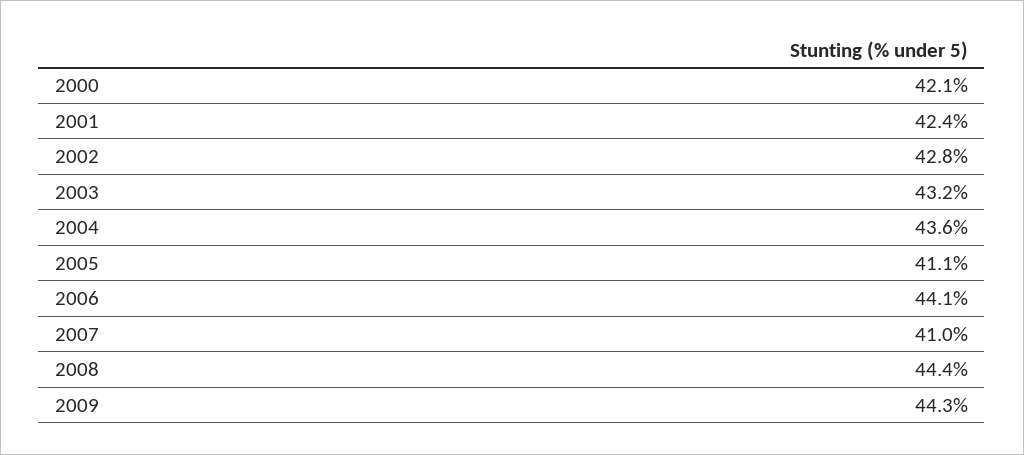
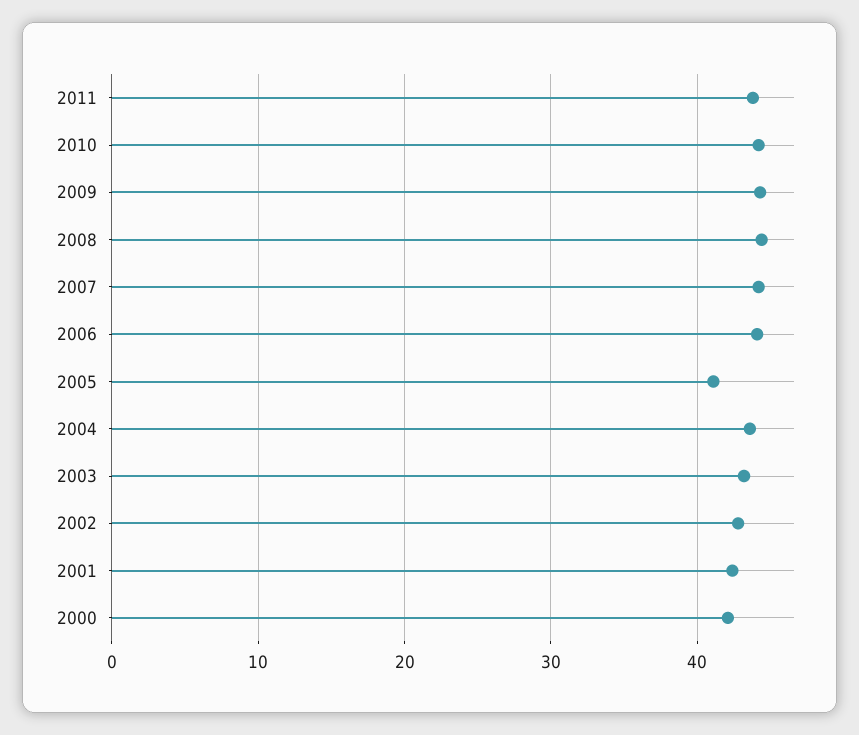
2007: 41 -> 44
2011: none -> 44
2010: none -> 44

